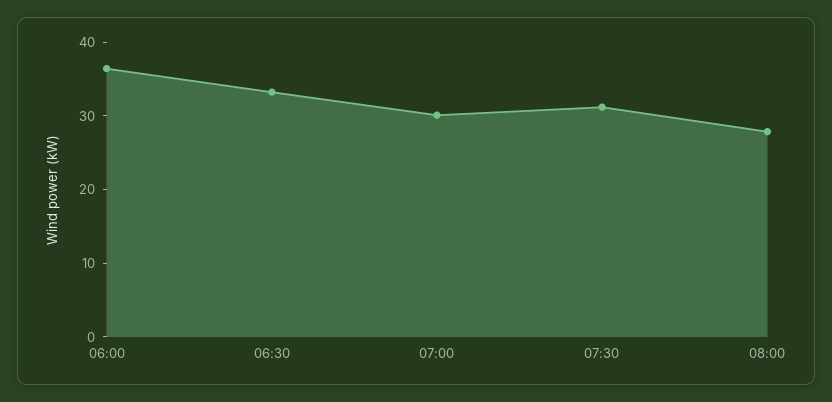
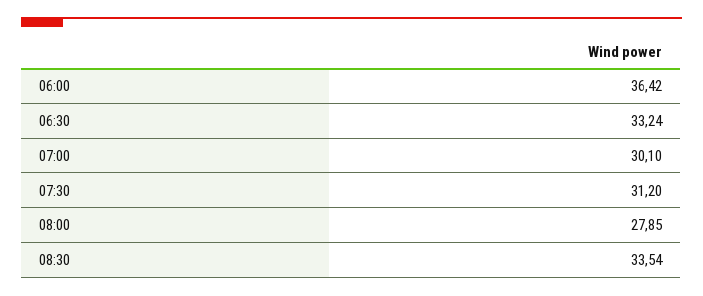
08:30: none -> 33.54

